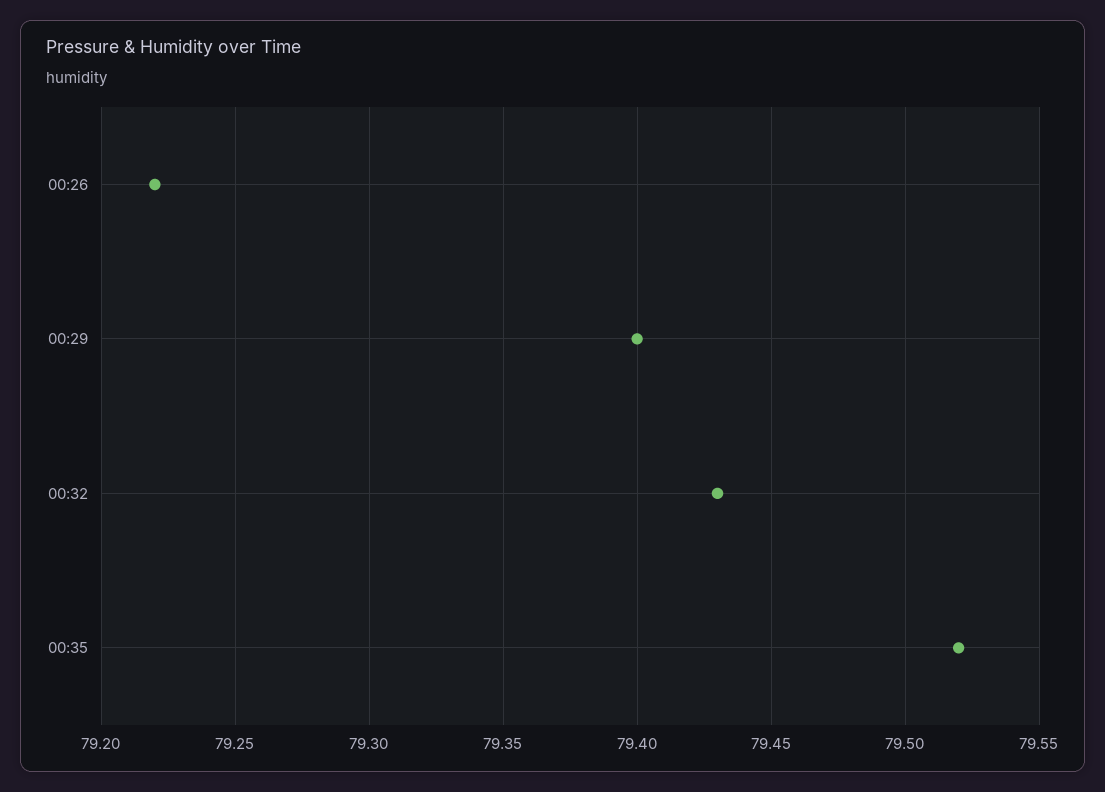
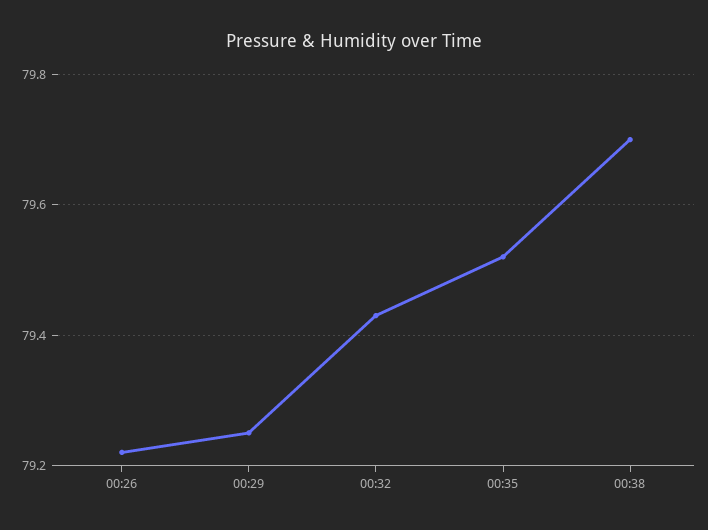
00:29: 79.4 -> 79.25
00:38: none -> 79.7

